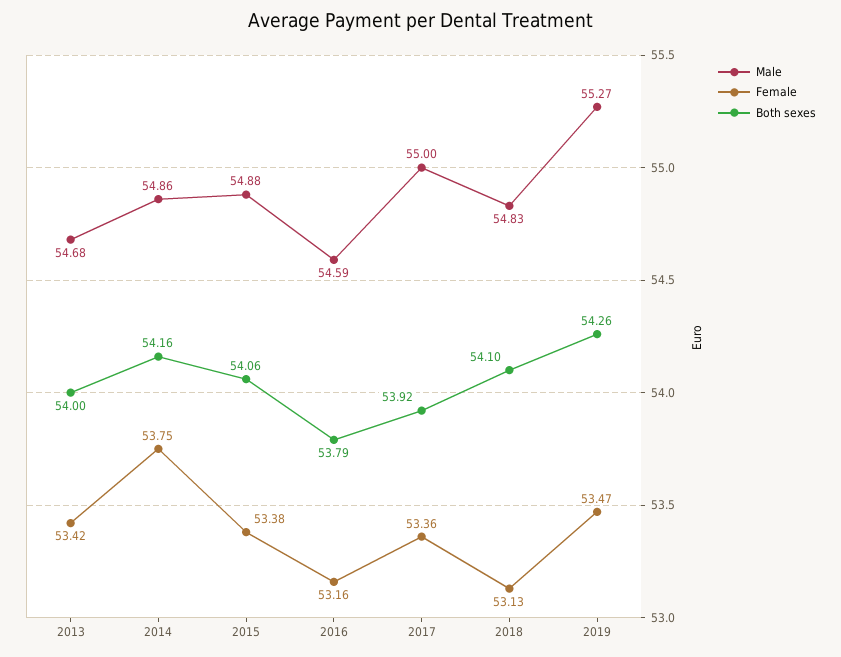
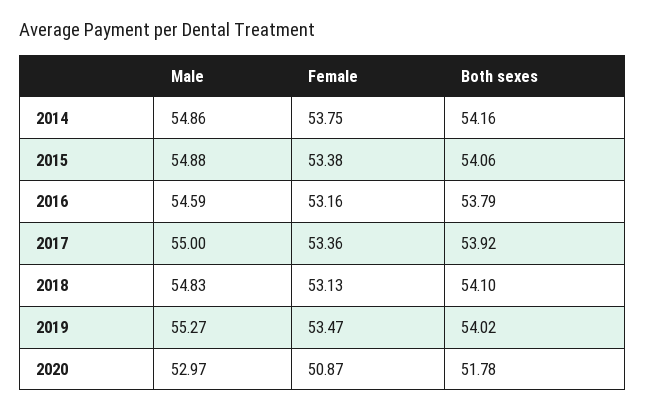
Male, 2013: 54.68 -> none
Female, 2013: 53.42 -> none
Both sexes, 2013: 54 -> none
Both sexes, 2019: 54.26 -> 54.02
Male, 2020: none -> 52.97
Female, 2020: none -> 50.87
Both sexes, 2020: none -> 51.78

